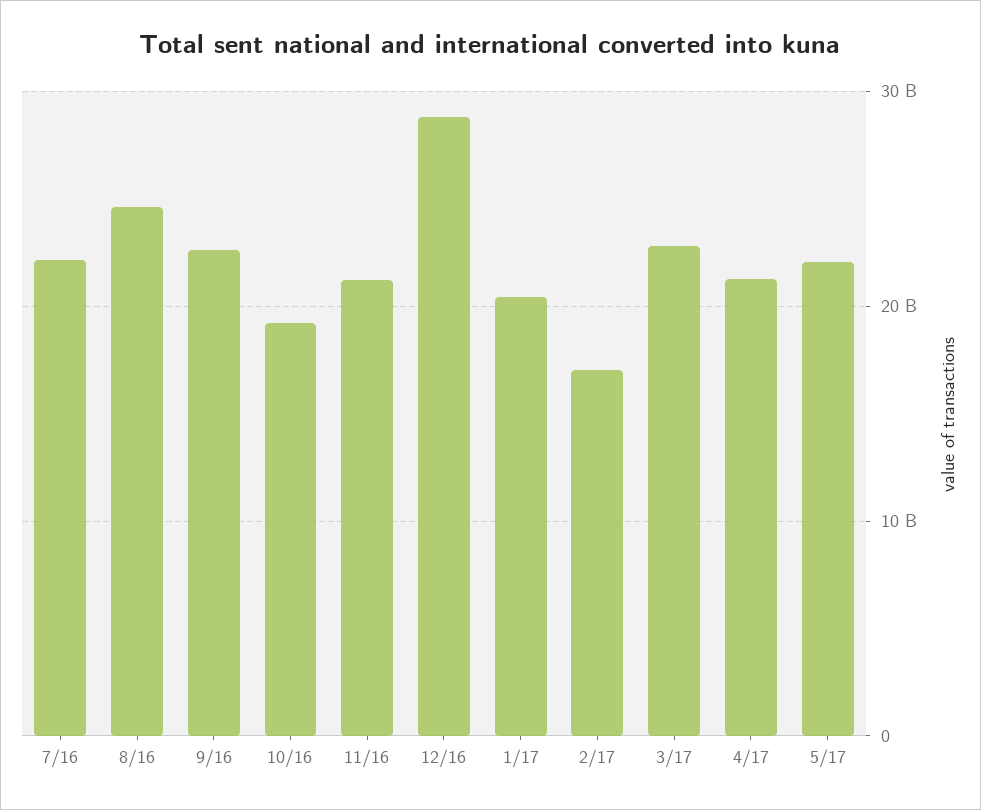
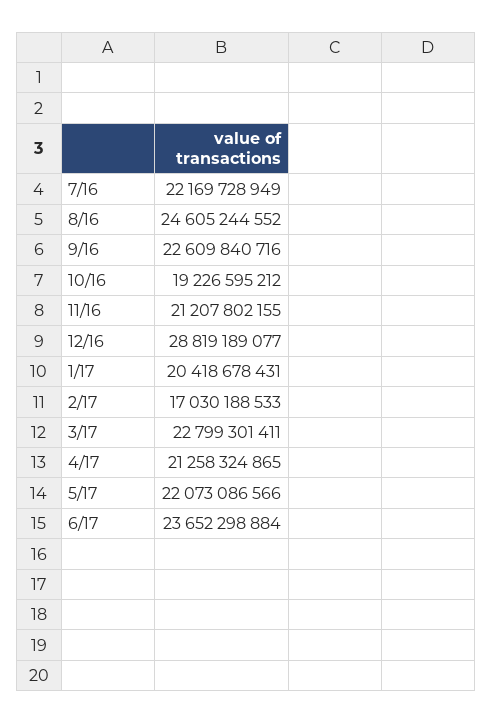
6/17: none -> 23652298884

